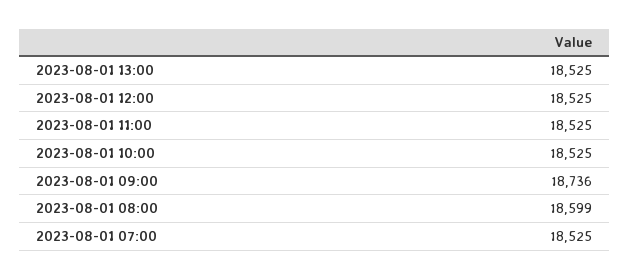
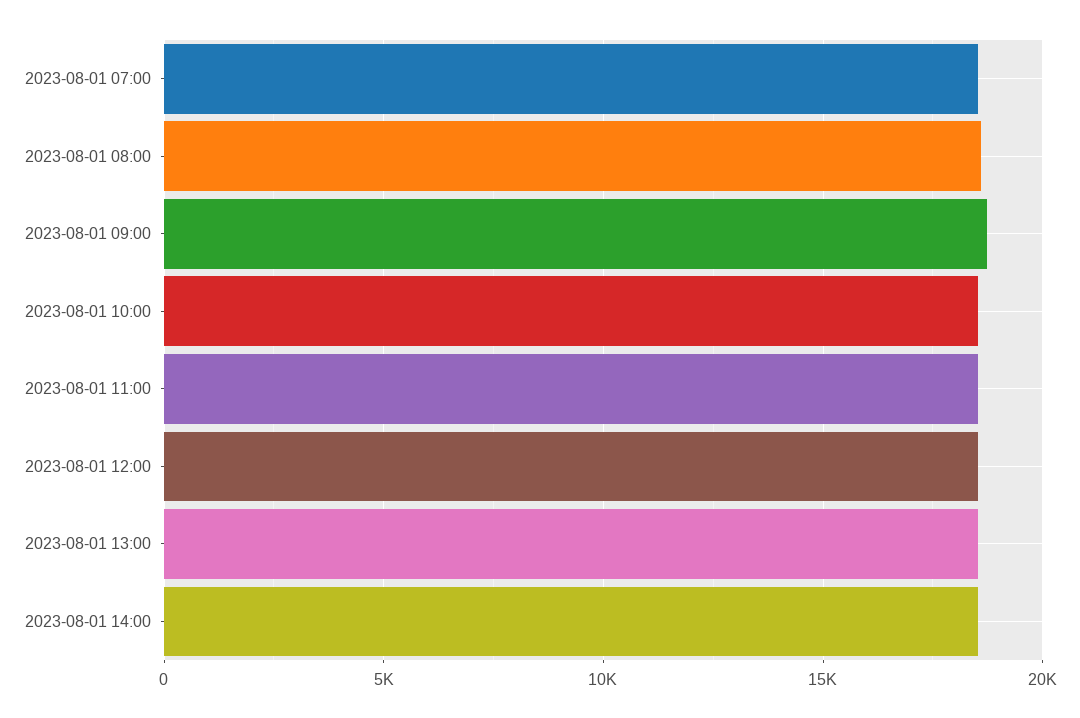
2023-08-01 14:00: none -> 18500

